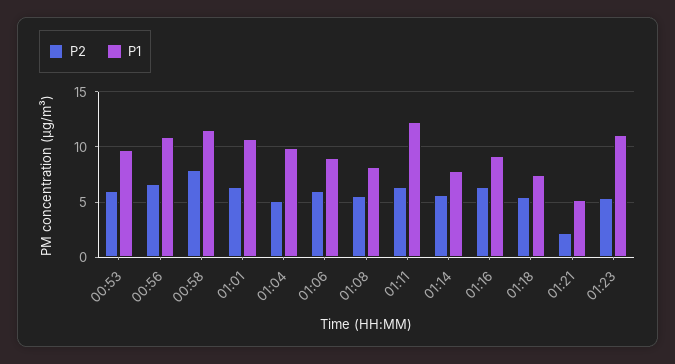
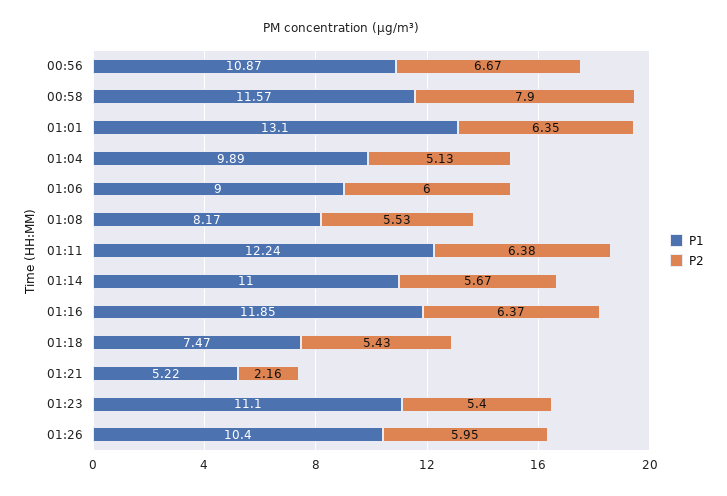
P2, 00:53: 6 -> none
P1, 00:53: 10 -> none
P1, 01:01: 11 -> 13.1
P1, 01:14: 8 -> 11
P1, 01:16: 9 -> 11.85
P1, 01:26: none -> 10.4
P2, 01:26: none -> 5.95

